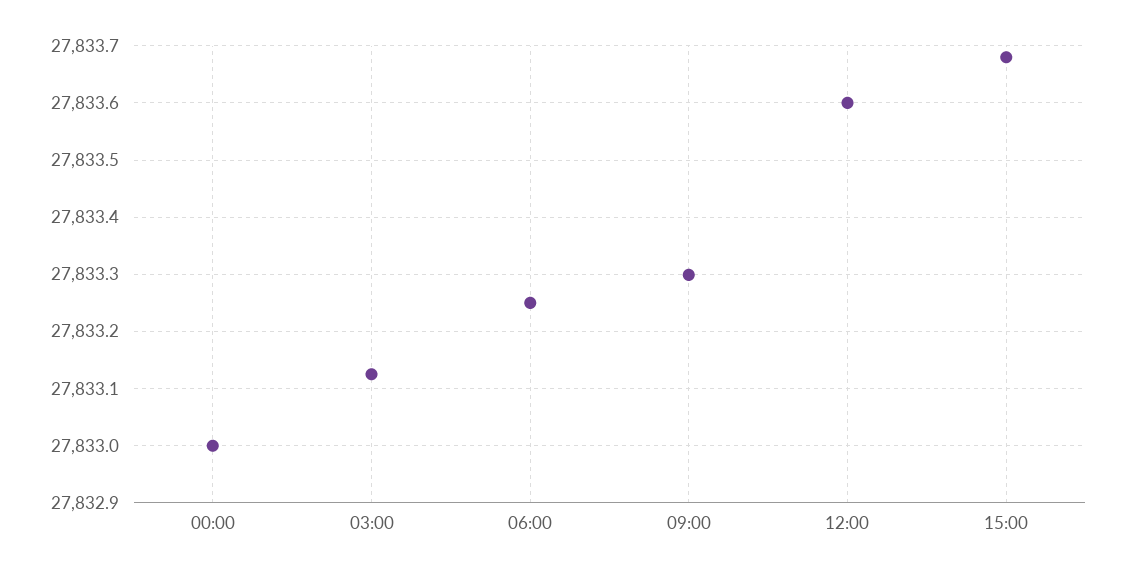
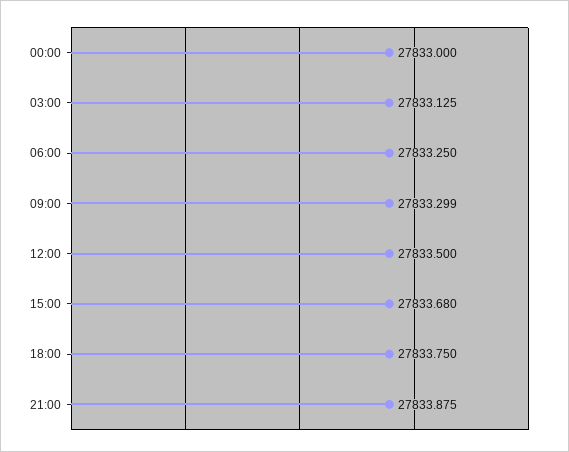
12:00: 27833.6 -> 27833.5
18:00: none -> 27833.75
21:00: none -> 27833.875

